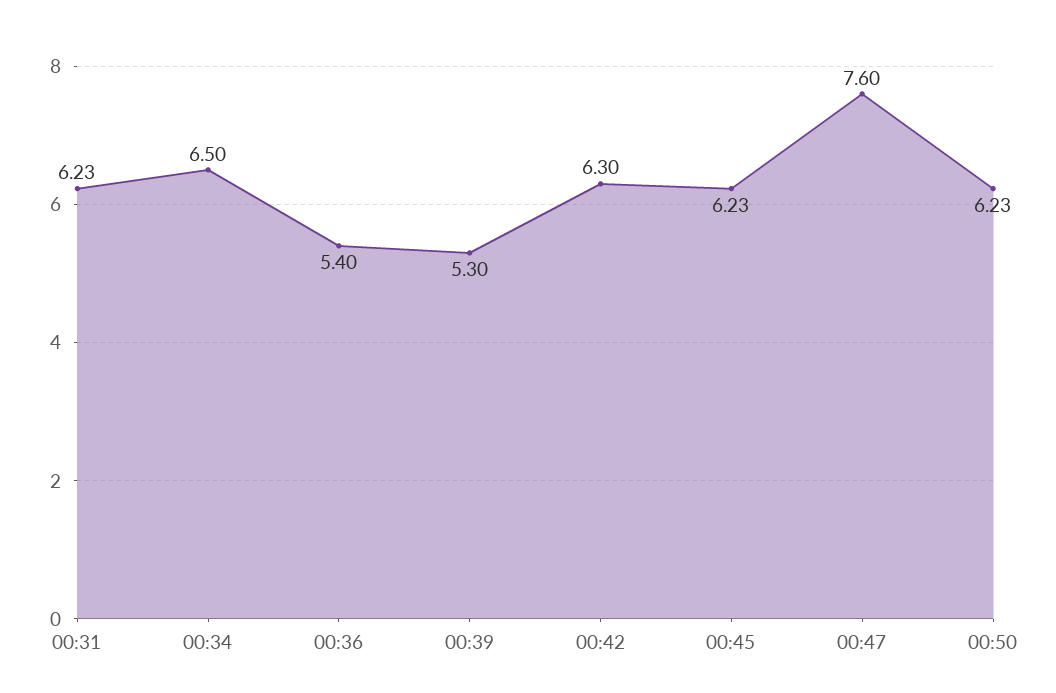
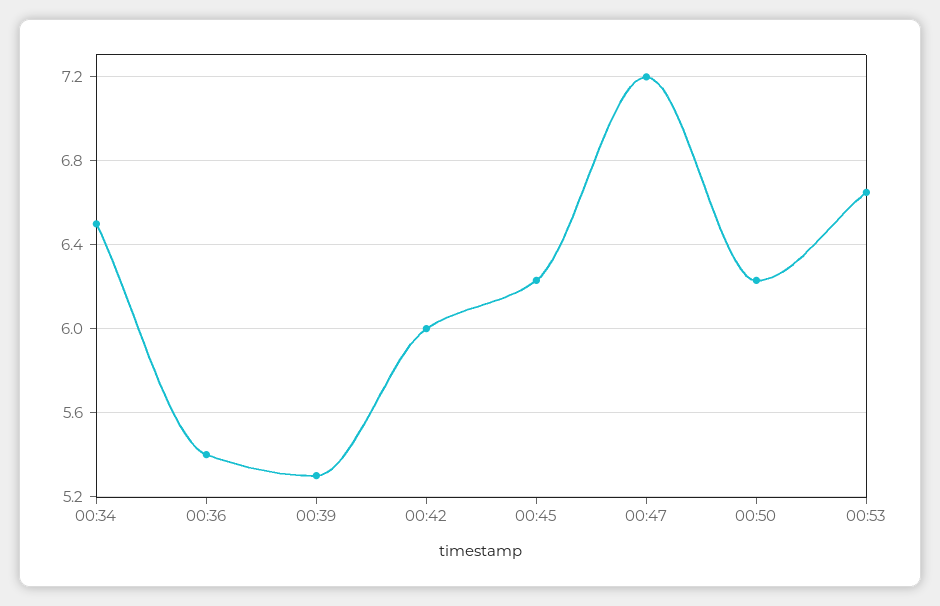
00:31: 6.23 -> none
00:42: 6.3 -> 6
00:47: 7.6 -> 7.2
00:53: none -> 6.65

